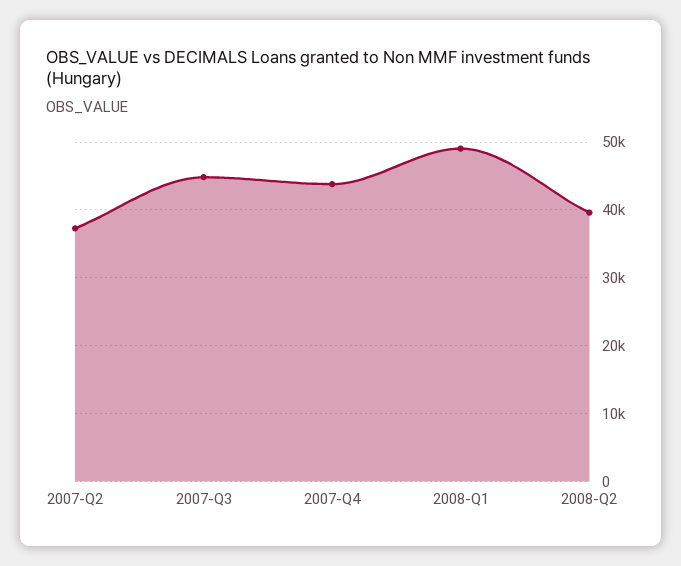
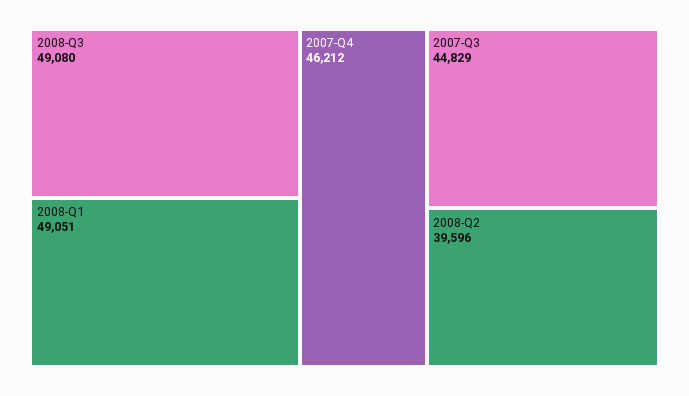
2007-Q2: 37000 -> none
2007-Q4: 44000 -> 46212
2008-Q3: none -> 49080

